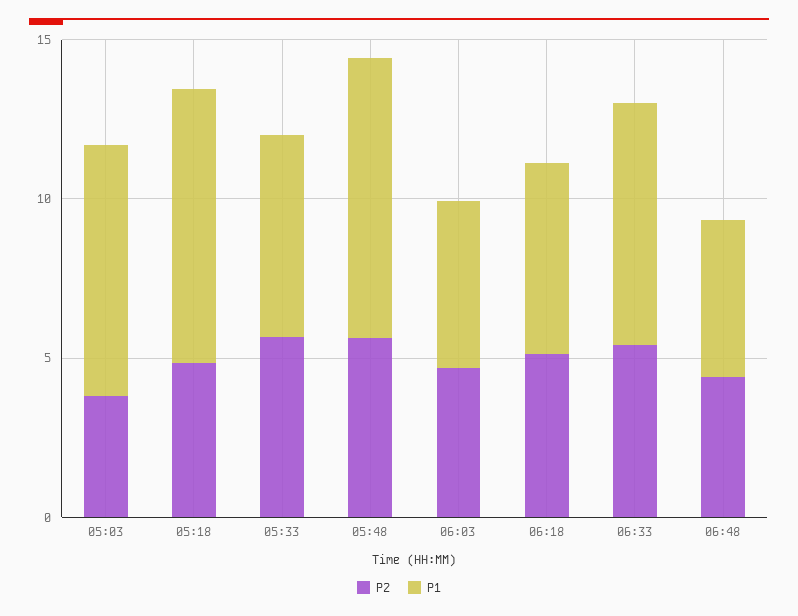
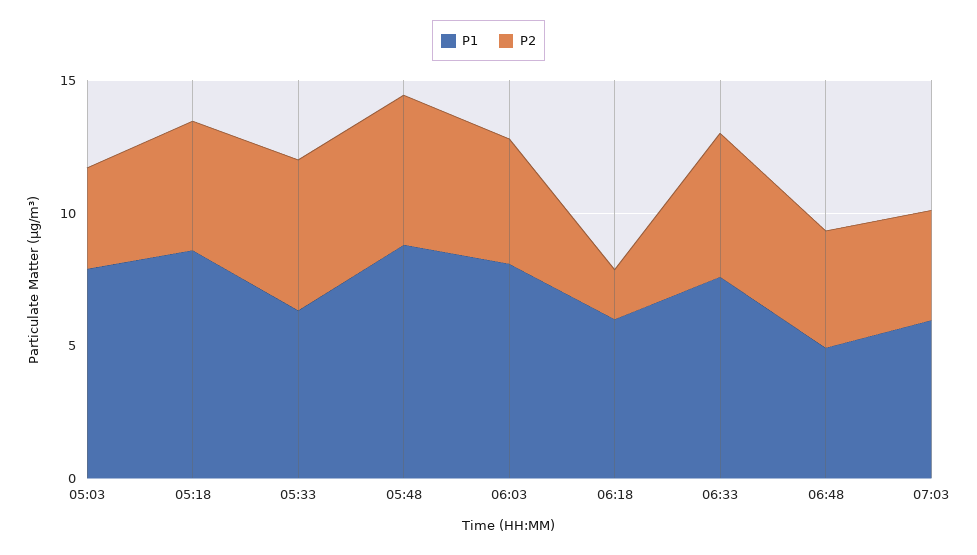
P1, 06:03: 5 -> 8
P2, 06:18: 5 -> 2
P1, 07:03: none -> 6
P2, 07:03: none -> 4

